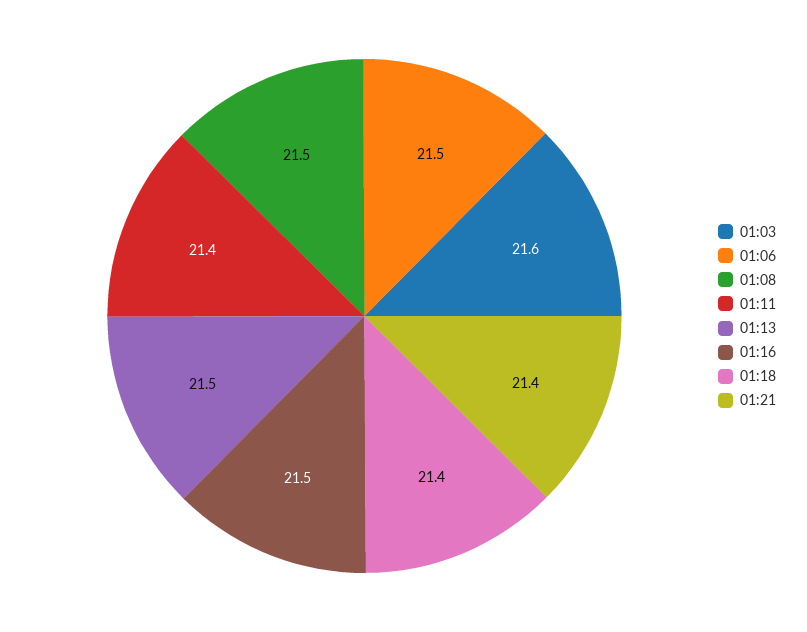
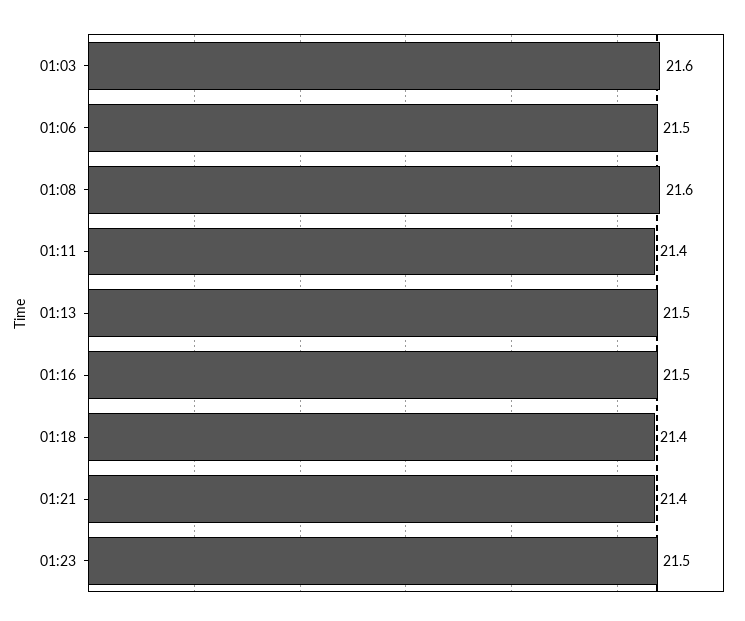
01:08: 21.5 -> 21.6
01:23: none -> 21.5

